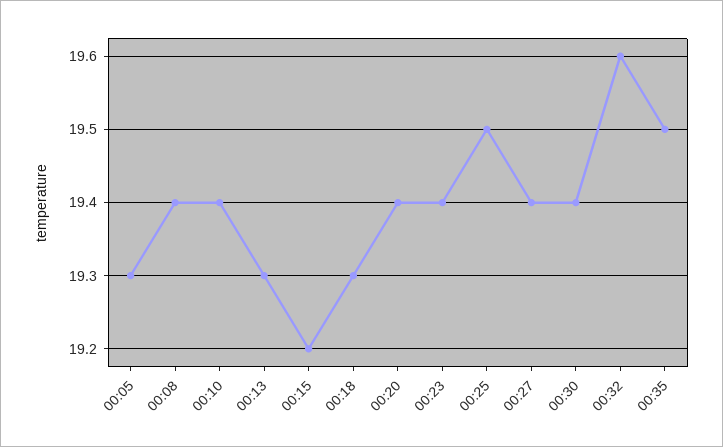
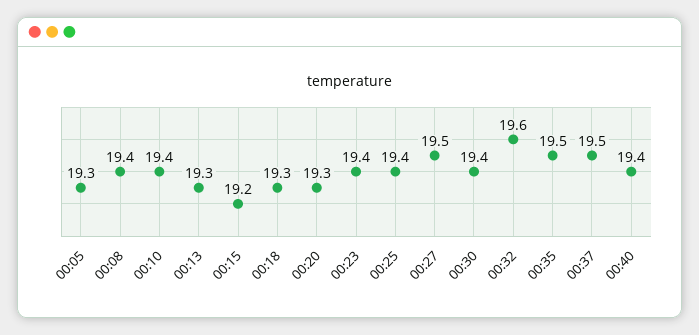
00:20: 19.4 -> 19.3
00:25: 19.5 -> 19.4
00:27: 19.4 -> 19.5
00:37: none -> 19.5
00:40: none -> 19.4

